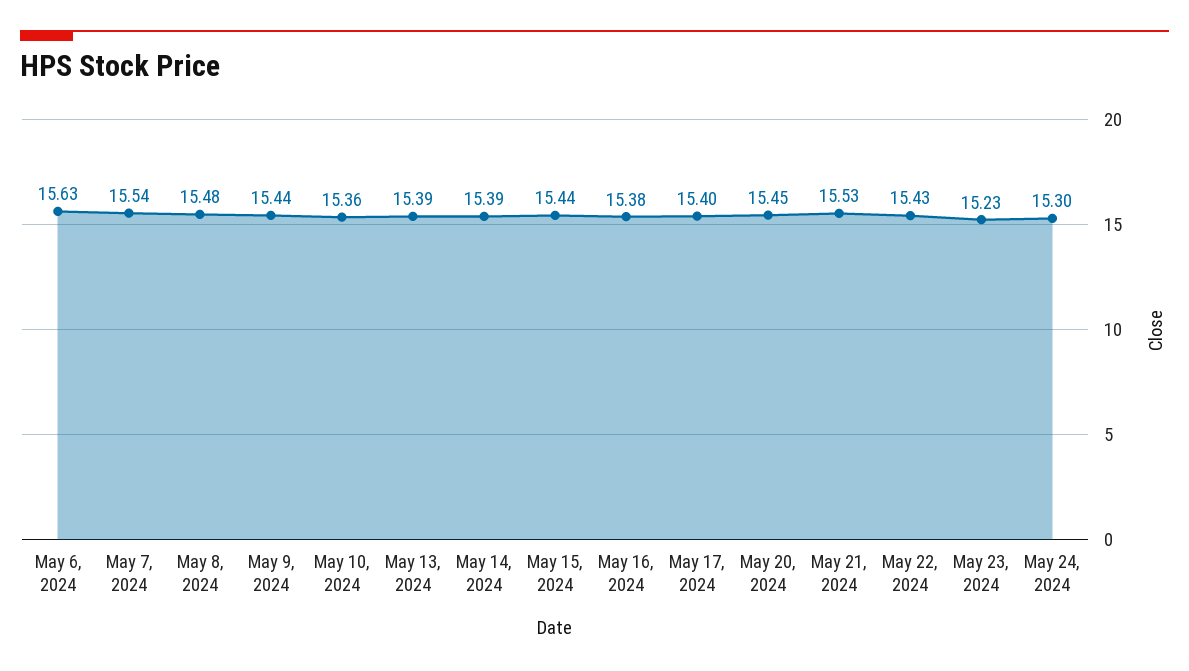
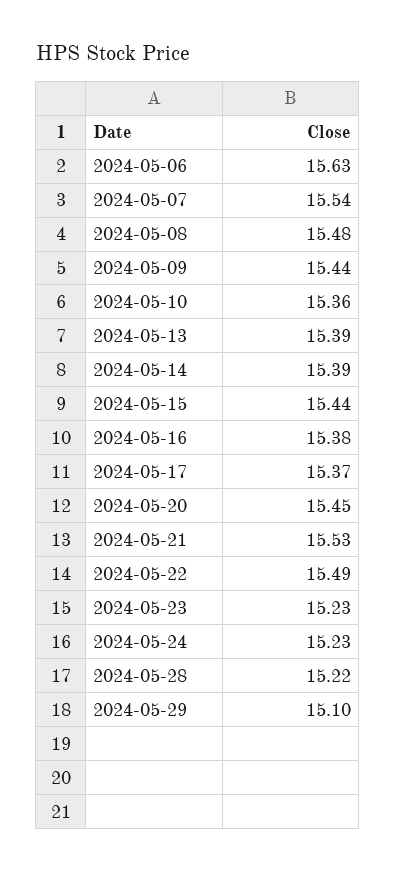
May 17, 2024: 15.4 -> 15.37
May 22, 2024: 15.43 -> 15.49
May 24, 2024: 15.3 -> 15.23
2024-05-28: none -> 15.22
2024-05-29: none -> 15.1

